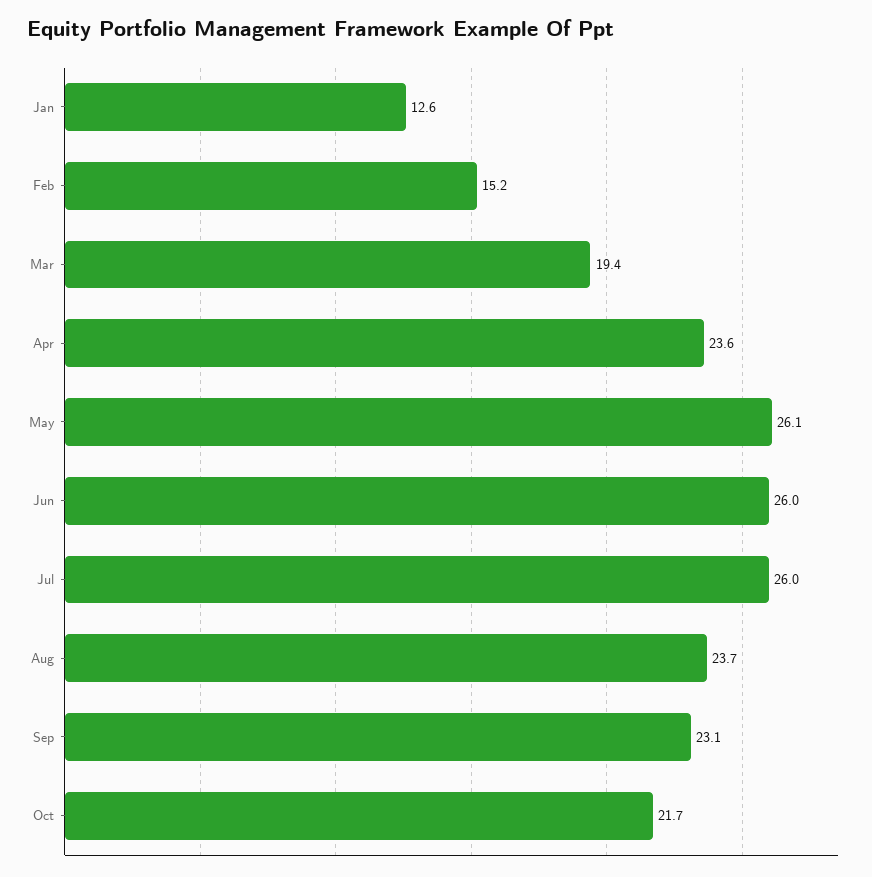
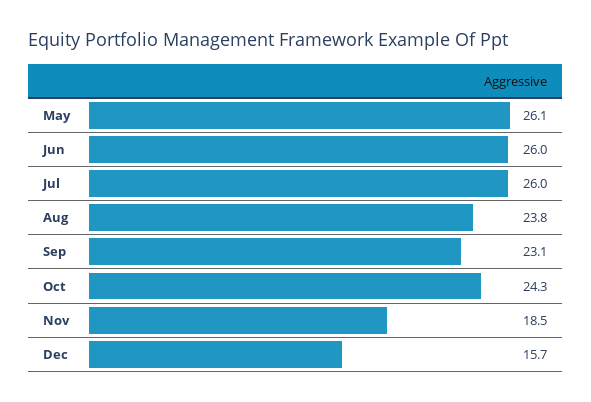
Jan: 12.6 -> none
Feb: 15.2 -> none
Mar: 19.4 -> none
Apr: 23.6 -> none
Aug: 23.7 -> 23.8
Oct: 21.7 -> 24.3
Nov: none -> 18.5
Dec: none -> 15.7

